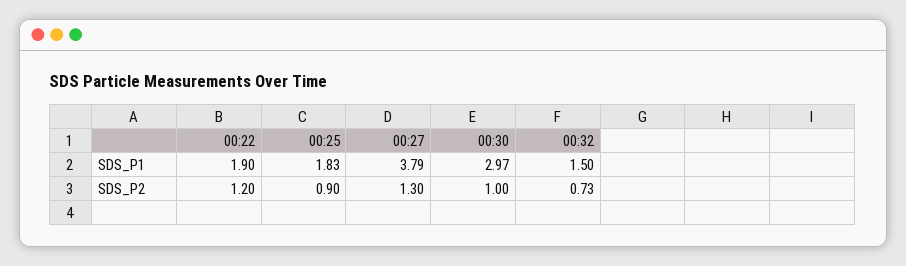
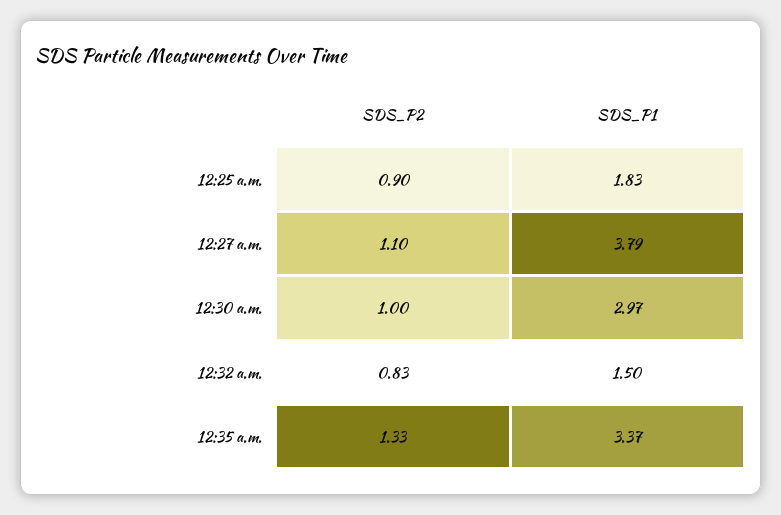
00:22, SDS_P1: 1.9 -> none
00:22, SDS_P2: 1.2 -> none
00:27, SDS_P2: 1.3 -> 1.1
00:32, SDS_P2: 0.73 -> 0.83
12:35 a.m., SDS_P2: none -> 1.33
12:35 a.m., SDS_P1: none -> 3.37

